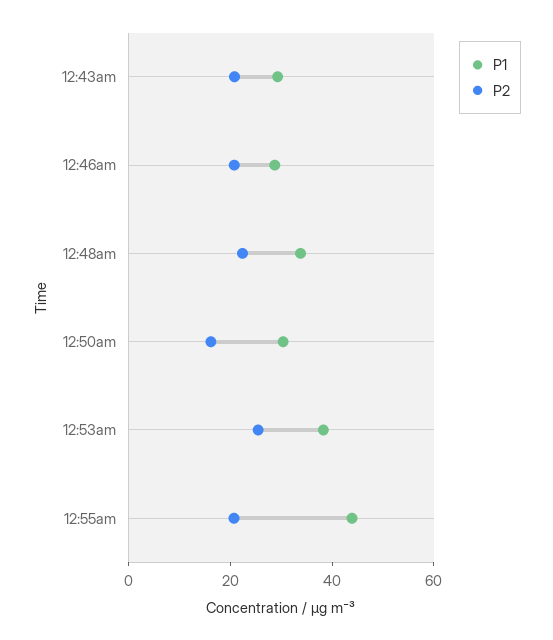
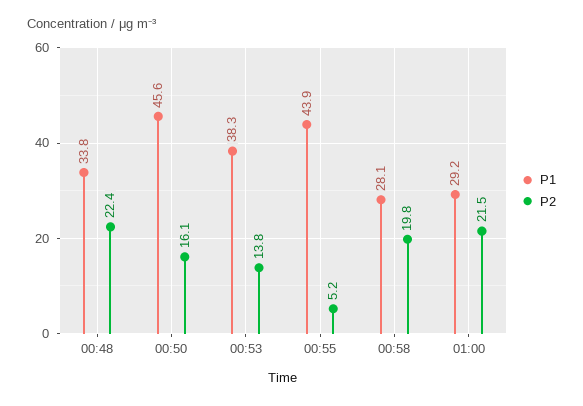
P1, 12:43am: 30 -> none
P2, 12:43am: 20 -> none
P1, 12:46am: 30 -> none
P2, 12:46am: 20 -> none
P1, 12:50am: 30 -> 45.6
P2, 12:53am: 25 -> 13.8
P2, 12:55am: 20 -> 5.2
P1, 00:58: none -> 28.1
P2, 00:58: none -> 19.8
P1, 01:00: none -> 29.2
P2, 01:00: none -> 21.5

